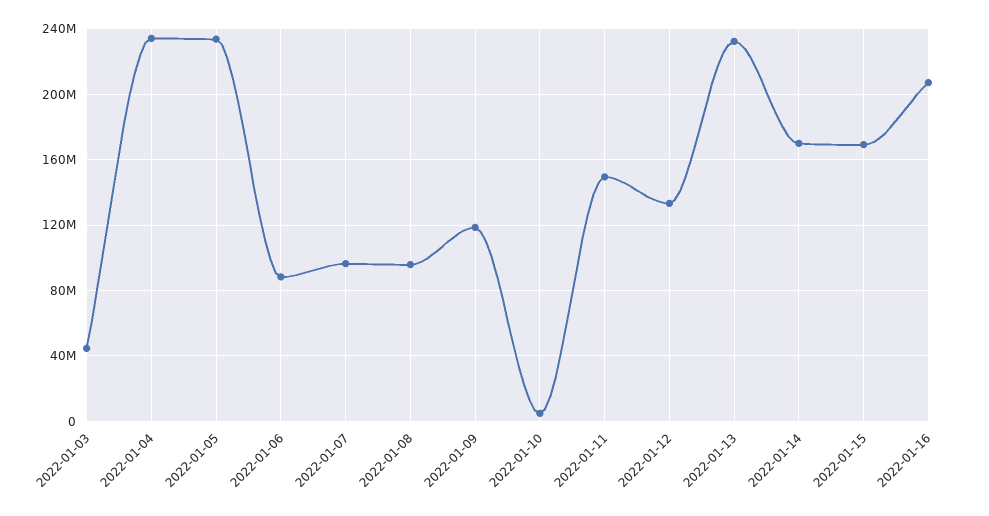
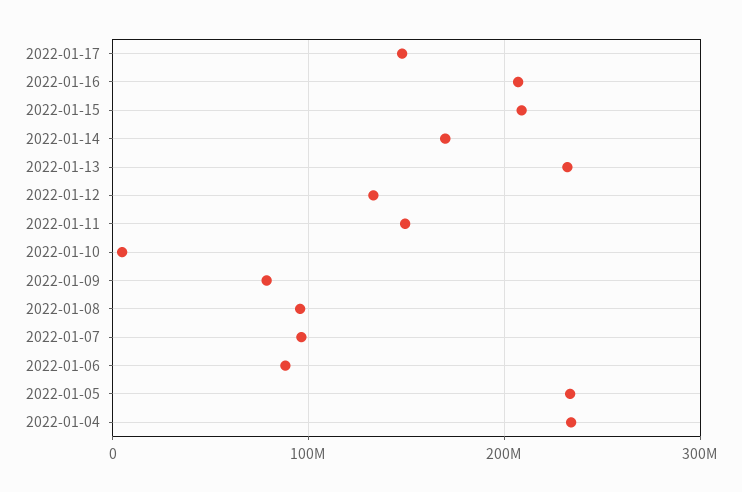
2022-01-03: 45000000 -> none
2022-01-09: 120000000 -> 80000000
2022-01-15: 170000000 -> 210000000
2022-01-17: none -> 150000000

